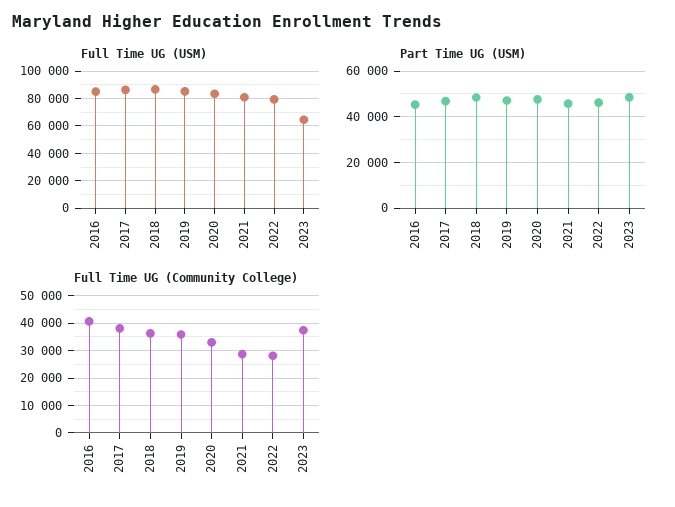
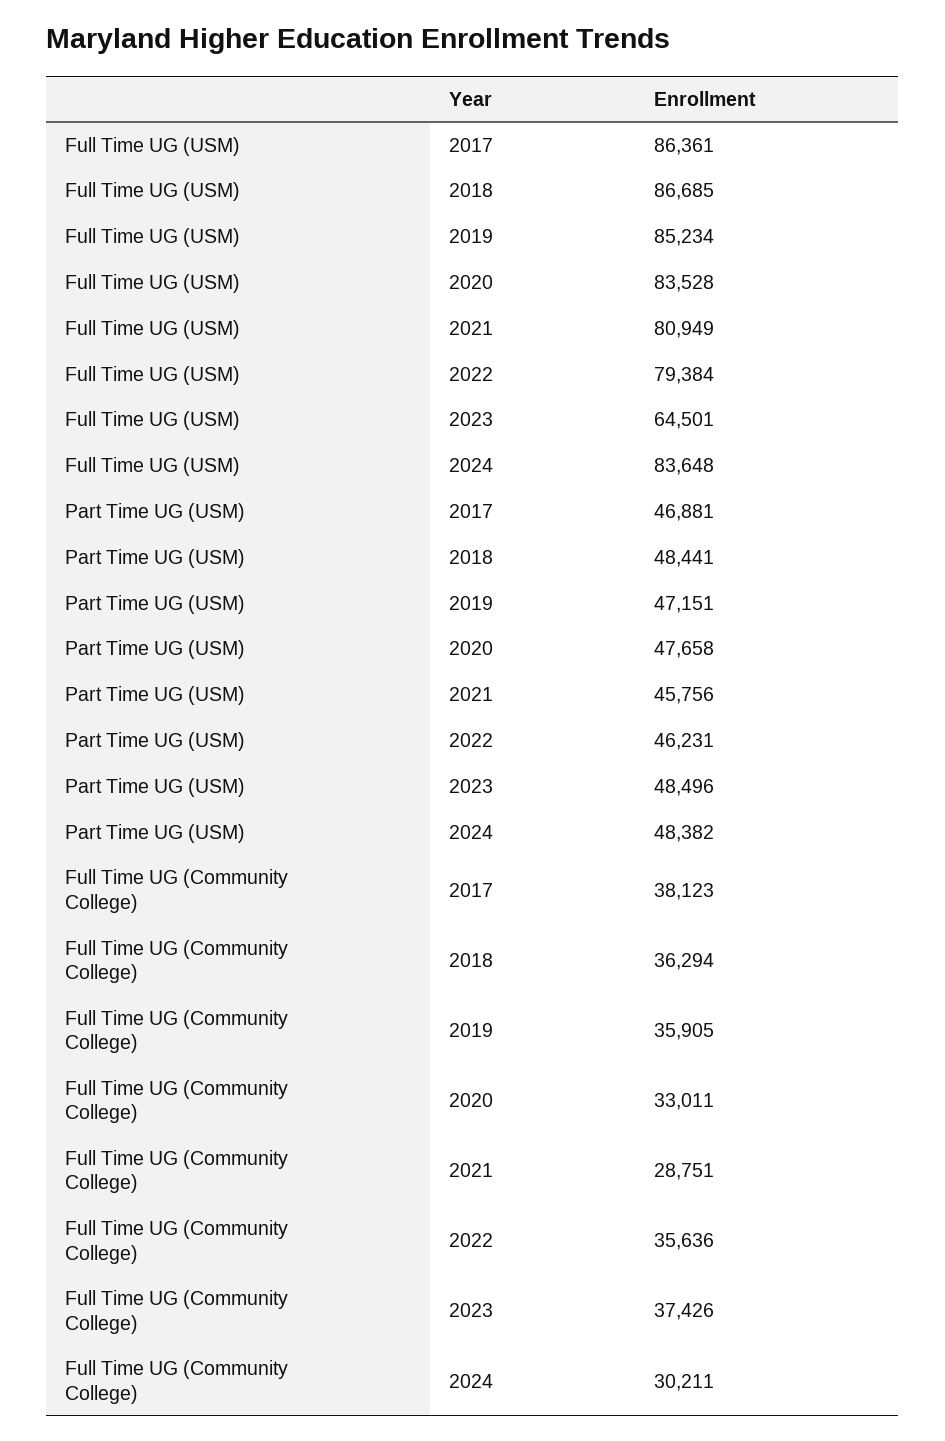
Full Time UG (USM), 2016: 85000 -> none
Part Time UG (USM), 2016: 45000 -> none
Full Time UG (Community College), 2016: 40000 -> none
Full Time UG (Community College), 2022: 27500 -> 35636
Full Time UG (USM), 2024: none -> 83648
Part Time UG (USM), 2024: none -> 48382
Full Time UG (Community College), 2024: none -> 30211

